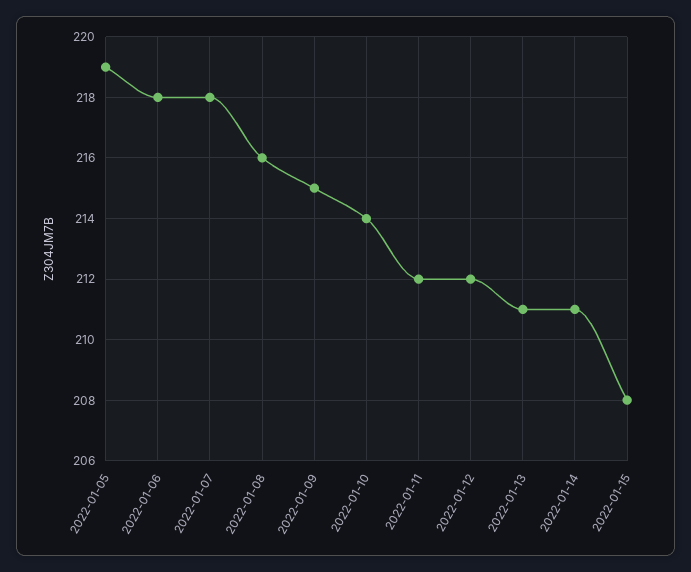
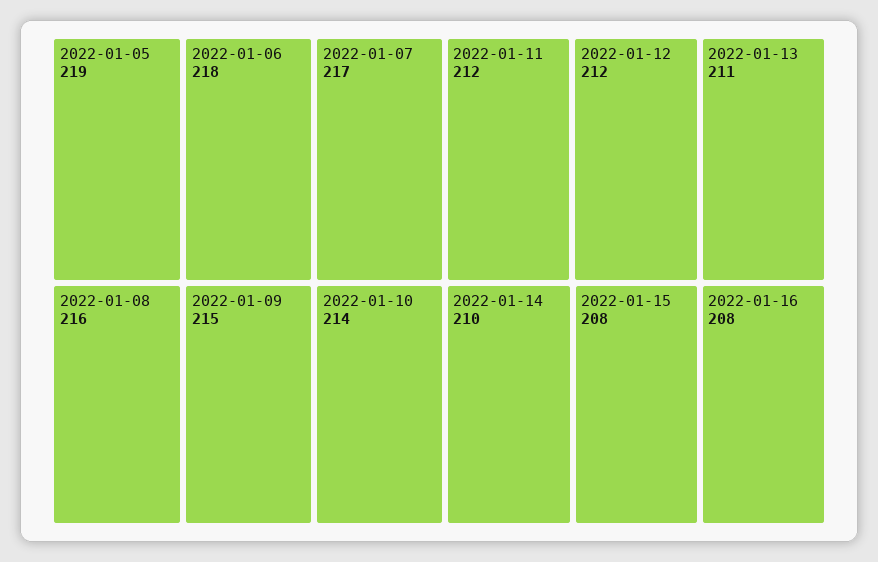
2022-01-07: 218 -> 217
2022-01-14: 211 -> 210
2022-01-16: none -> 208

